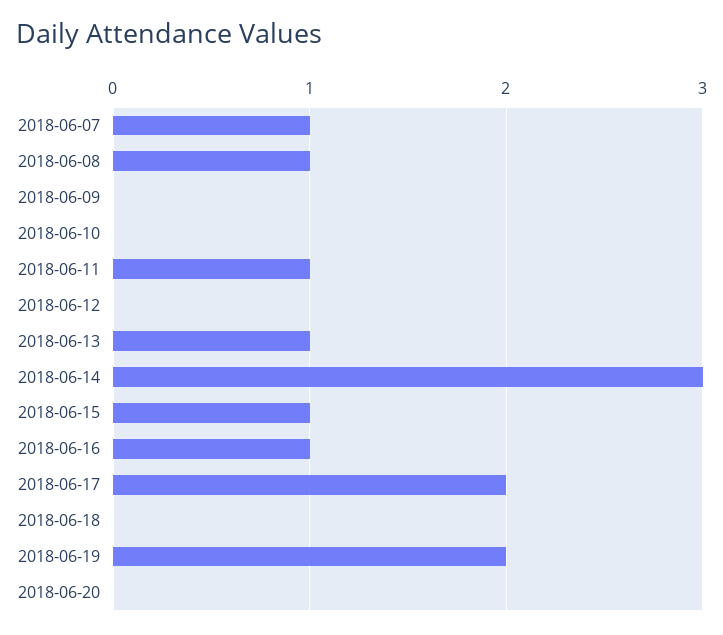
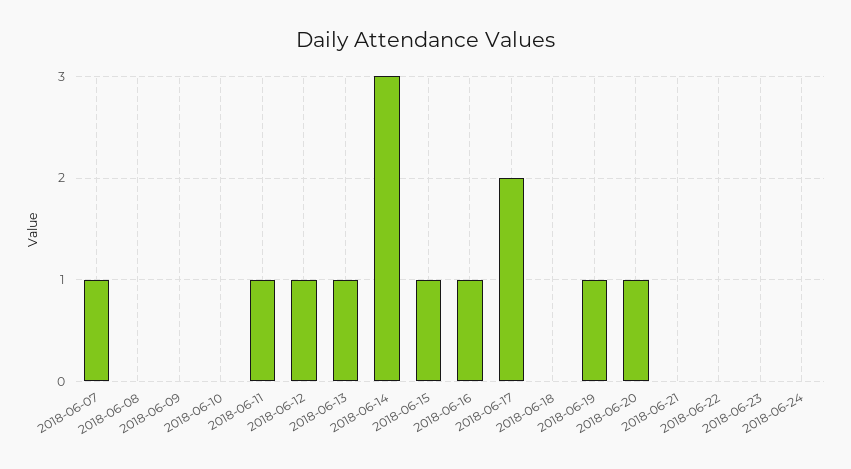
2018-06-08: 1 -> 0
2018-06-12: 0 -> 1
2018-06-19: 2 -> 1
2018-06-20: 0 -> 1
2018-06-21: none -> 0
2018-06-22: none -> 0
2018-06-23: none -> 0
2018-06-24: none -> 0

